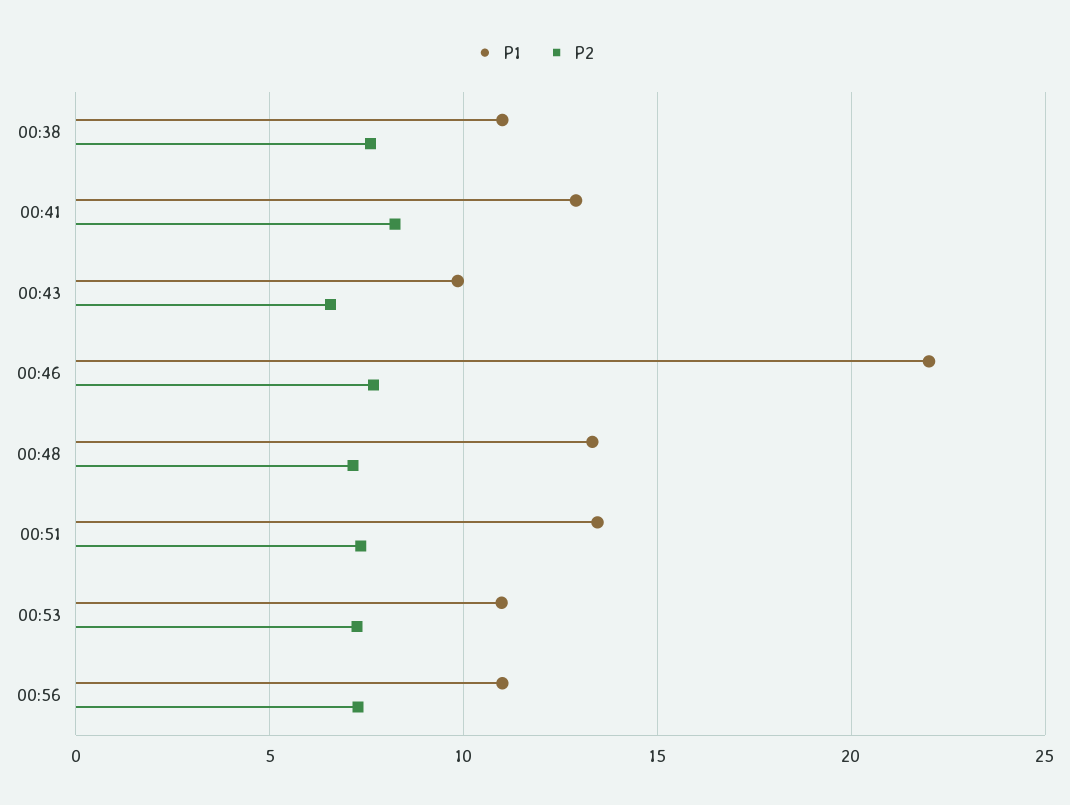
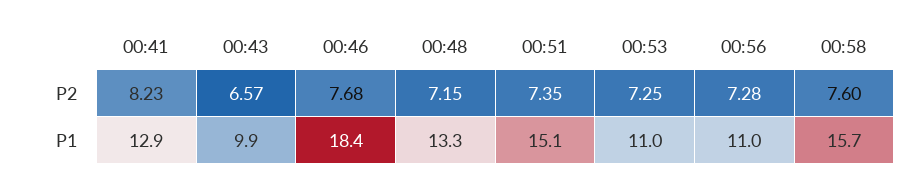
P1, 00:38: 11 -> none
P2, 00:38: 7.5 -> none
P1, 00:46: 22 -> 18.4
P1, 00:51: 13.5 -> 15.1
P2, 00:58: none -> 7.6
P1, 00:58: none -> 15.7

